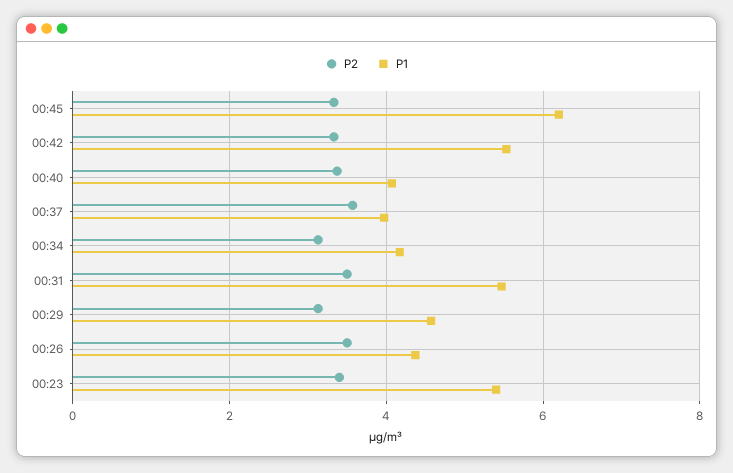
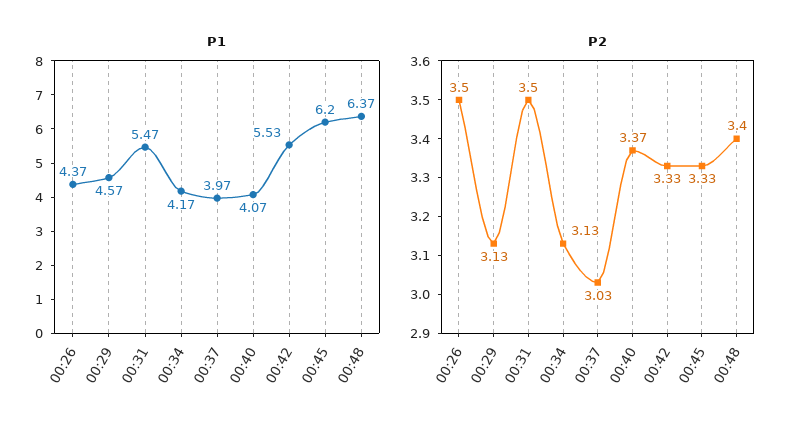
P2, 00:37: 3.6 -> 3.03
P2, 00:23: 3.4 -> none
P1, 00:23: 5.4 -> none
P1, 00:48: none -> 6.37
P2, 00:48: none -> 3.4

